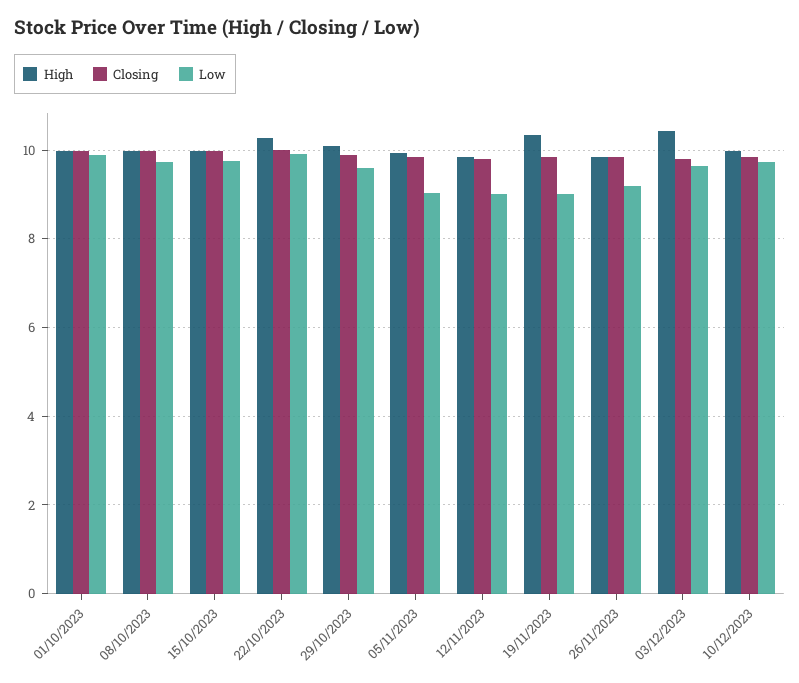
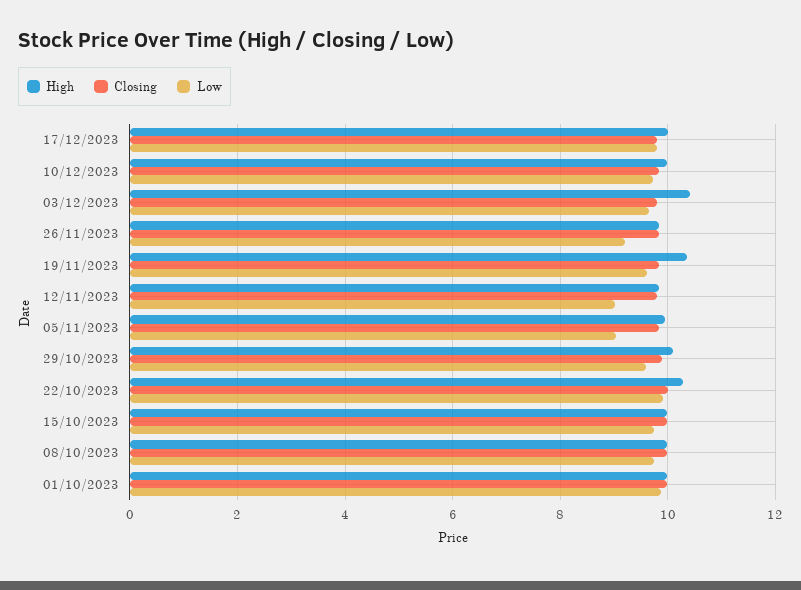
Low, 19/11/2023: 9 -> 9.6
High, 17/12/2023: none -> 10
Closing, 17/12/2023: none -> 9.8
Low, 17/12/2023: none -> 9.8

